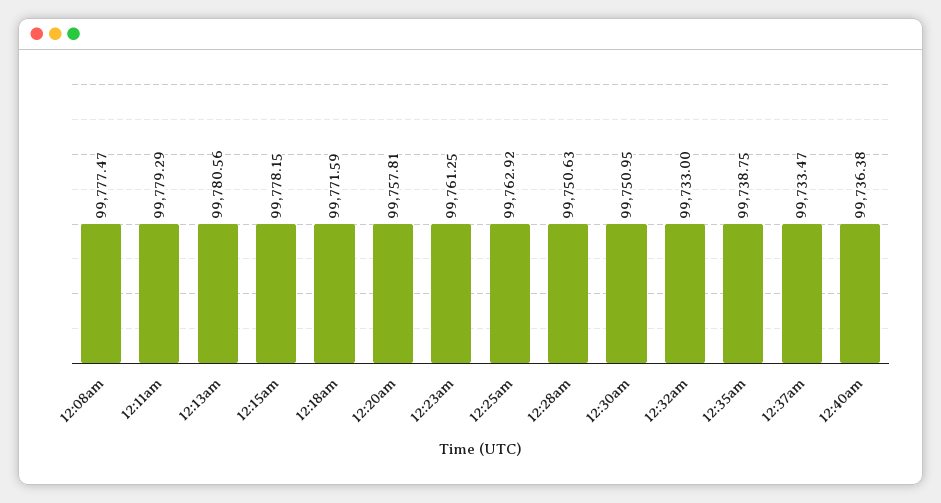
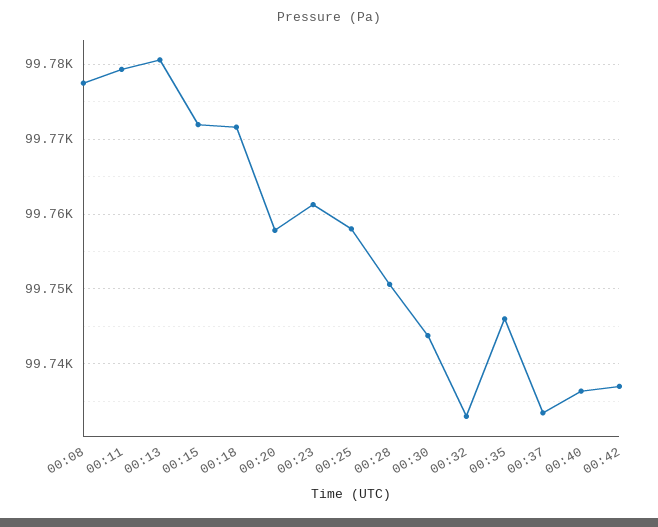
12:15am: 99778.15 -> 99772
12:25am: 99762.92 -> 99758
12:30am: 99750.95 -> 99744
12:35am: 99738.75 -> 99746
00:42: none -> 99737

